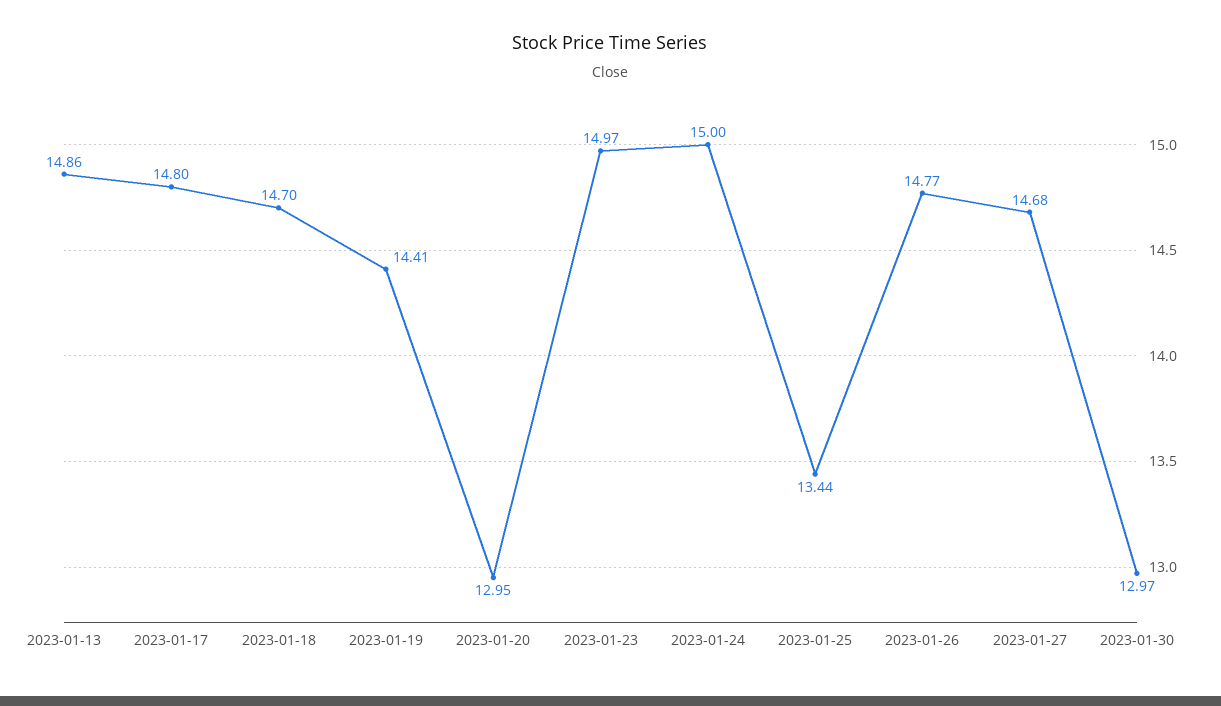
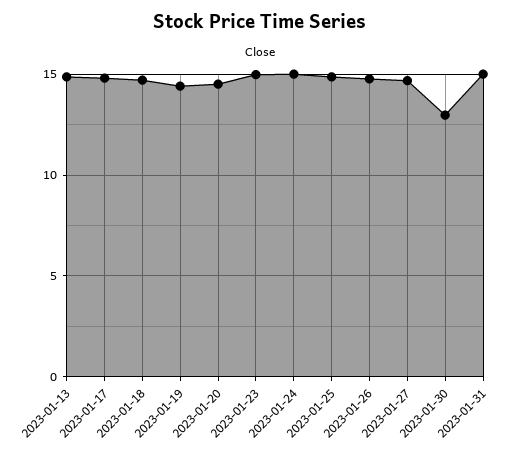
2023-01-20: 12.95 -> 14.5
2023-01-25: 13.44 -> 15
2023-01-31: none -> 15

